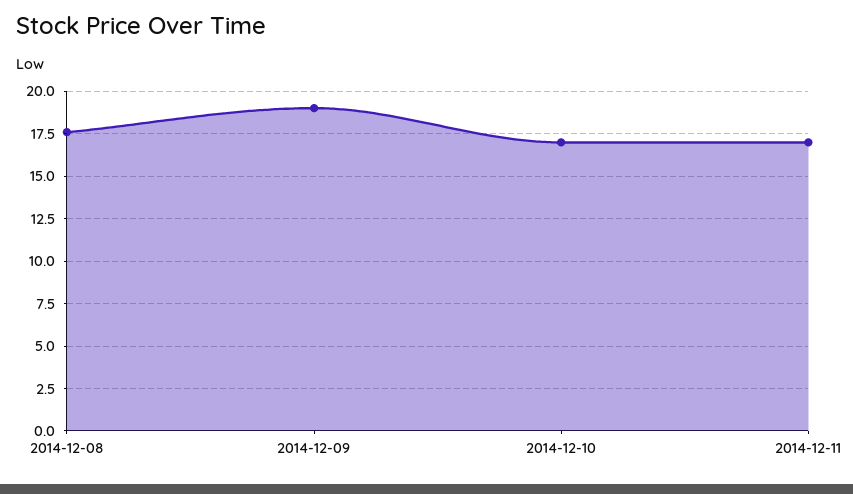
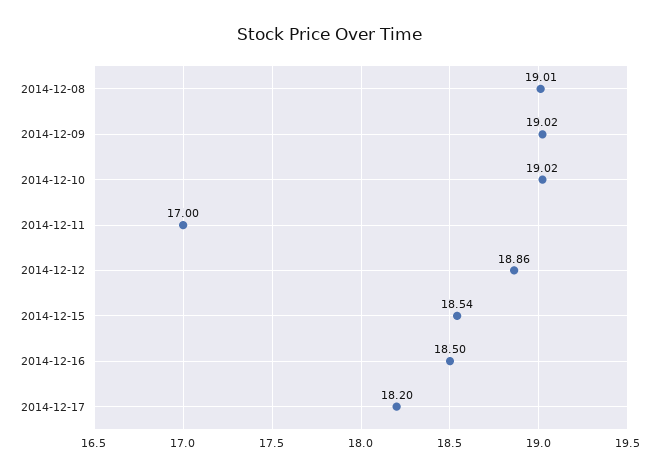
2014-12-08: 17.5 -> 19.01
2014-12-10: 17 -> 19.02
2014-12-12: none -> 18.86
2014-12-15: none -> 18.54
2014-12-16: none -> 18.5
2014-12-17: none -> 18.2

